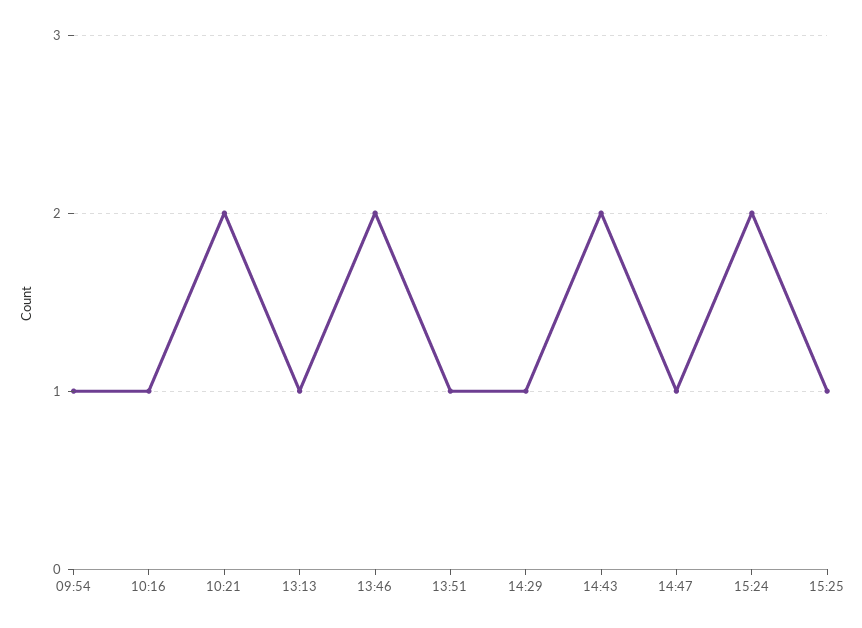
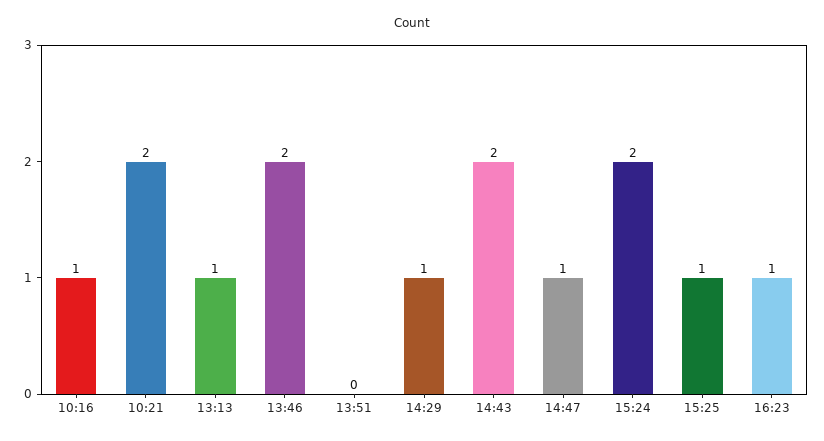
09:54: 1 -> none
13:51: 1 -> 0
16:23: none -> 1

